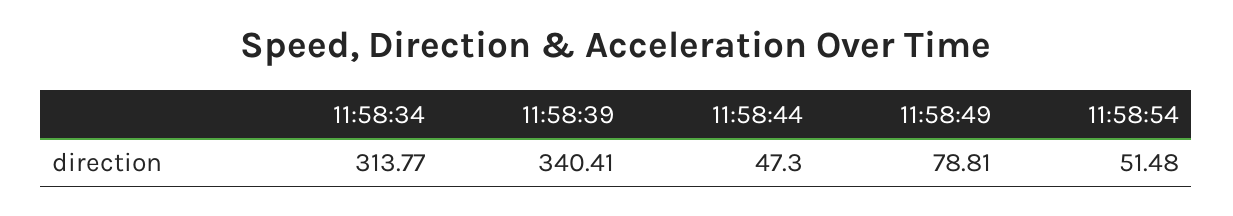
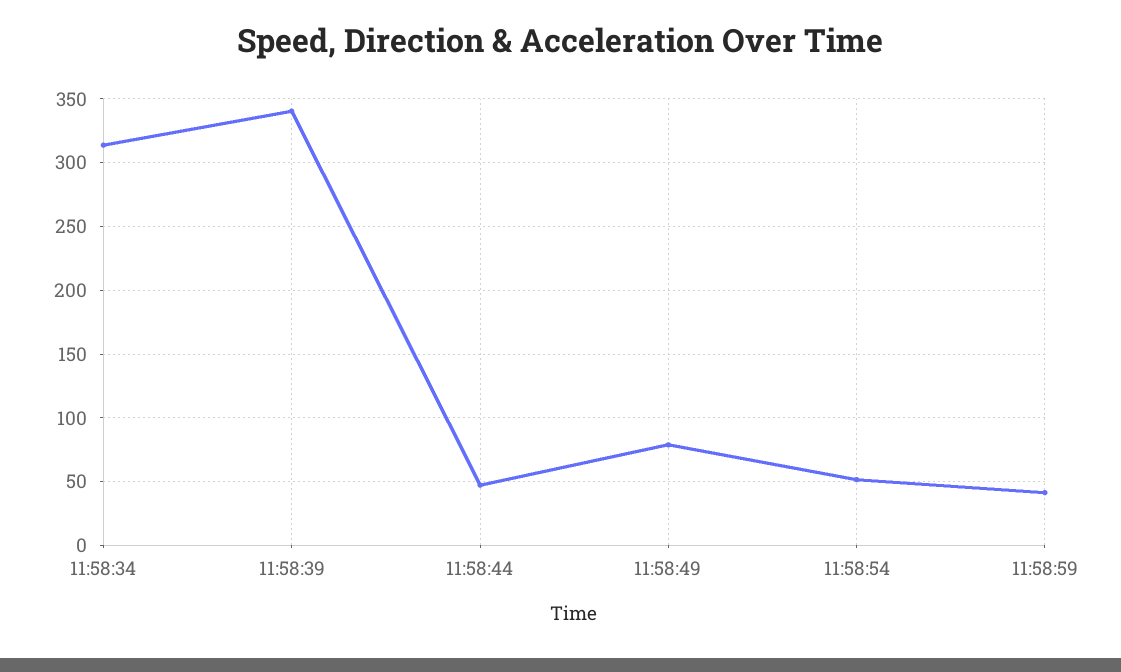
11:58:59: none -> 40

